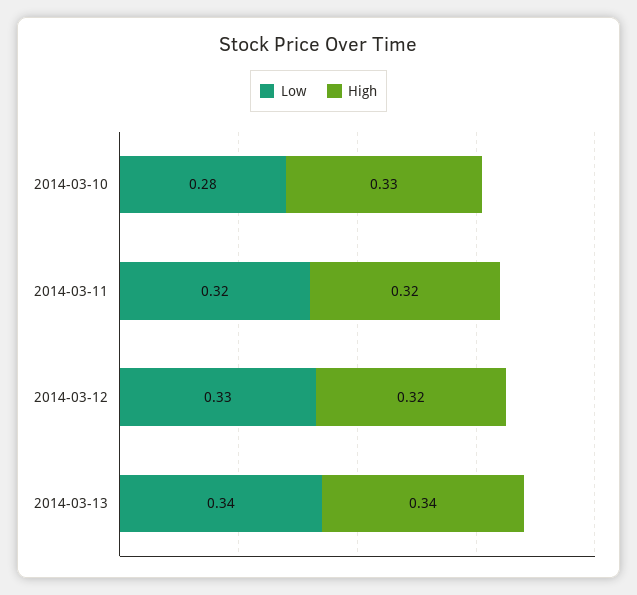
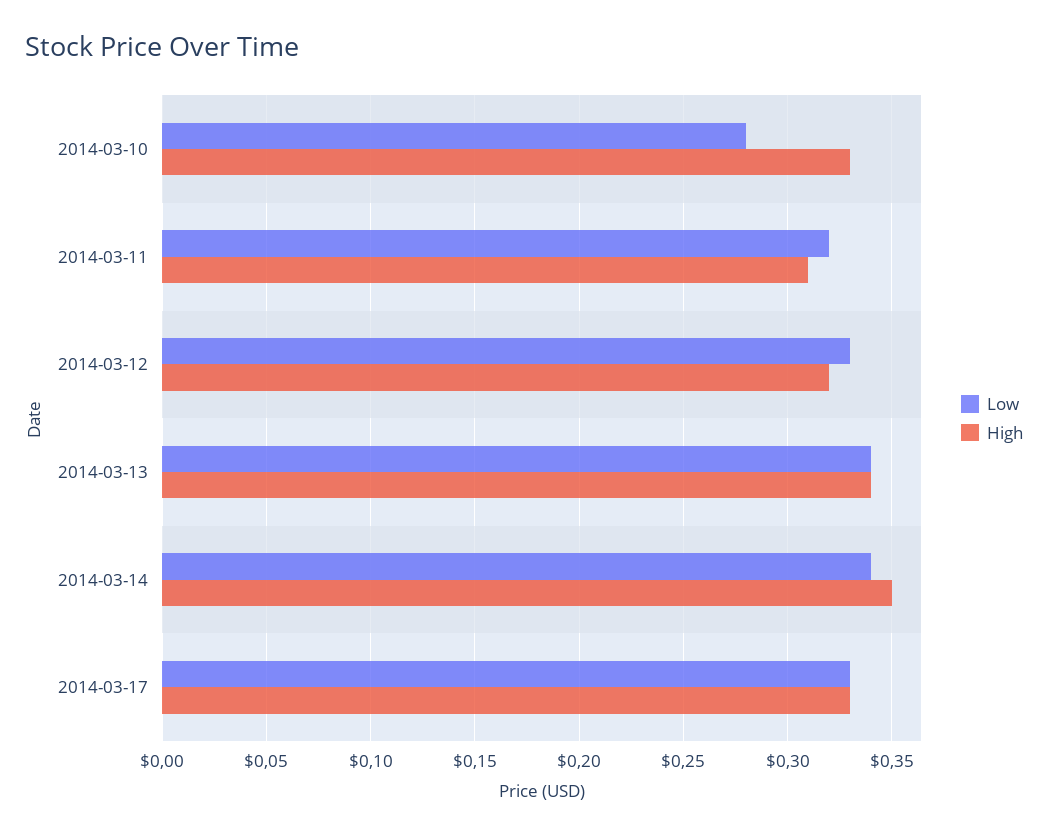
High, 2014-03-11: 0.32 -> 0.31
Low, 2014-03-14: none -> 0.34
High, 2014-03-14: none -> 0.35
Low, 2014-03-17: none -> 0.33
High, 2014-03-17: none -> 0.33

